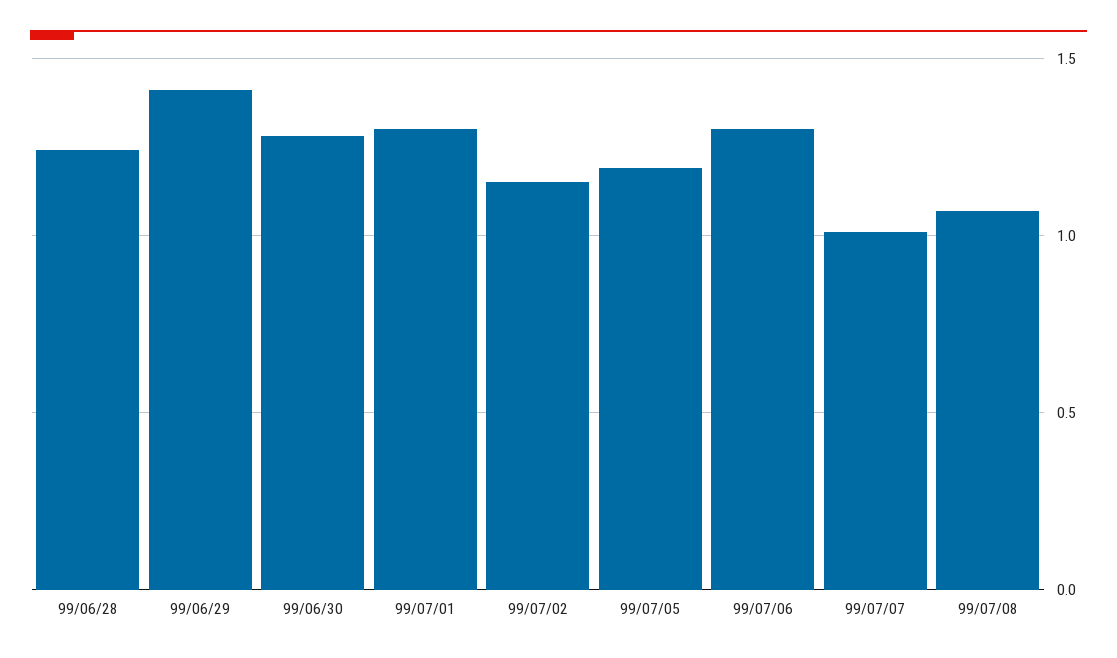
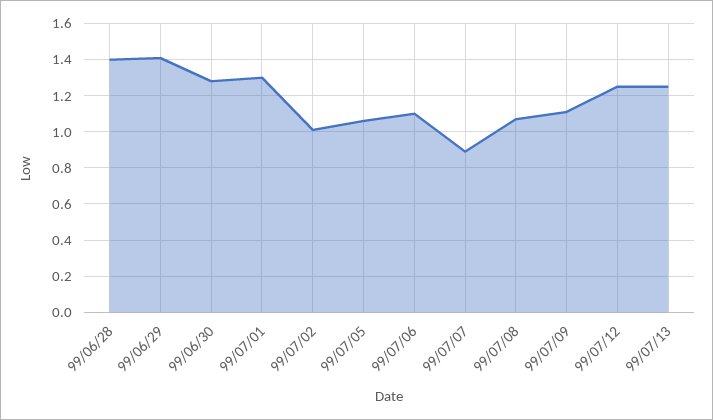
99/06/28: 1.25 -> 1.4
99/07/02: 1.15 -> 1
99/07/05: 1.2 -> 1.05
99/07/06: 1.3 -> 1.1
99/07/07: 1 -> 0.9
99/07/09: none -> 1.1
99/07/12: none -> 1.25
99/07/13: none -> 1.25

